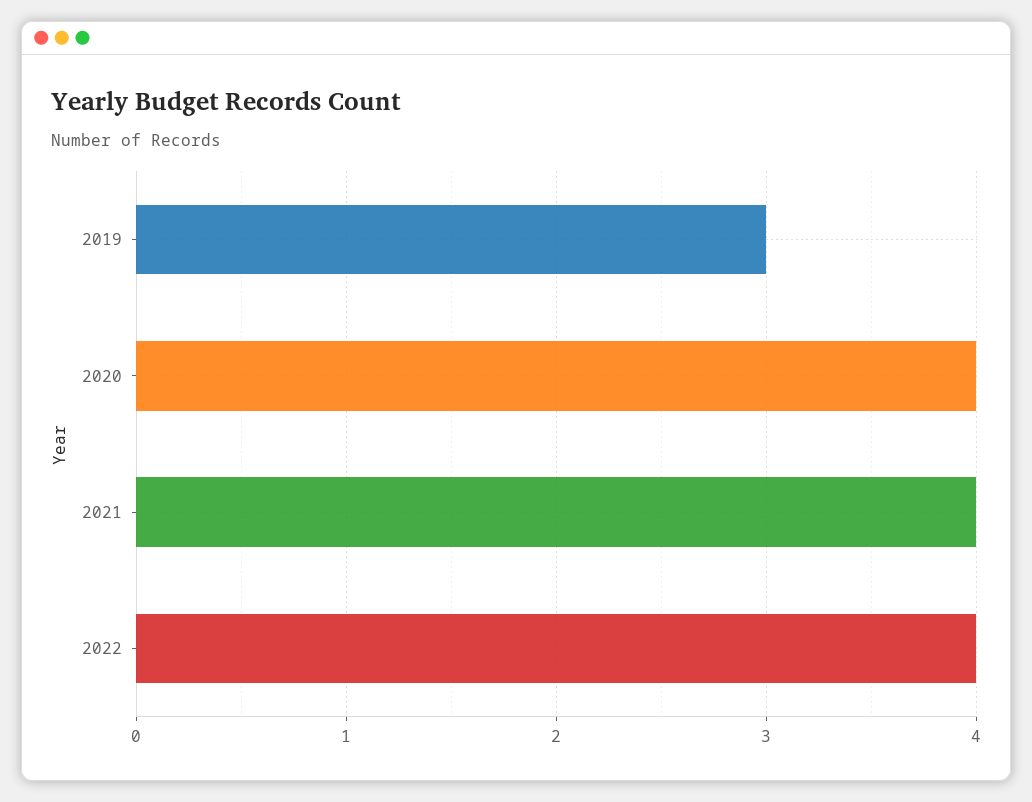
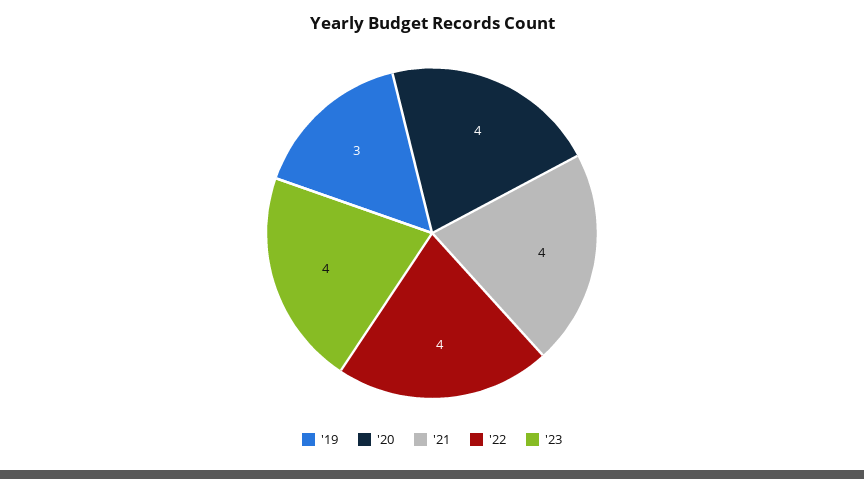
'23: none -> 4

